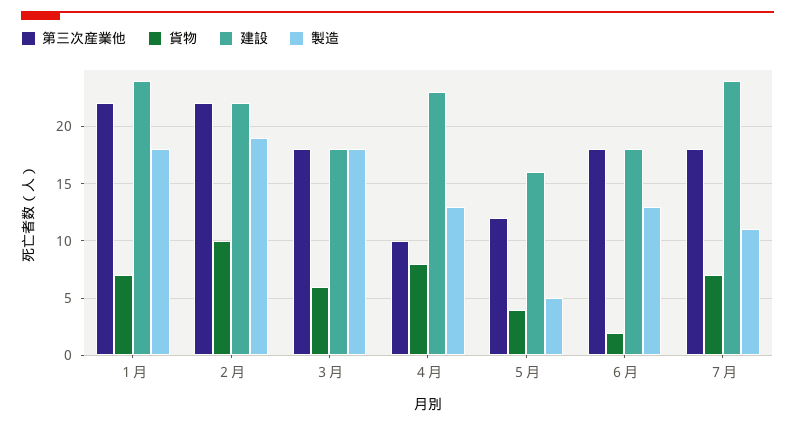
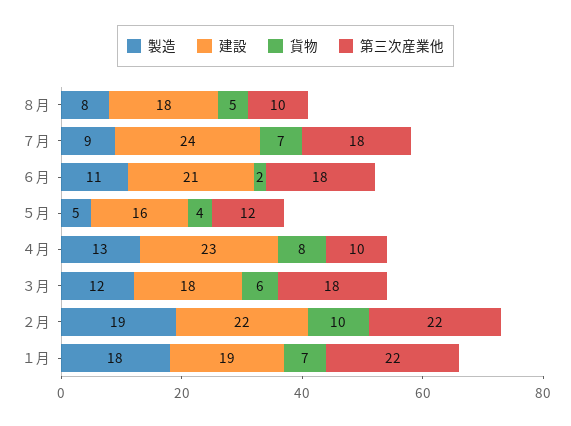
建設, １月: 24 -> 19
製造, ３月: 18 -> 12
建設, ６月: 18 -> 21
製造, ６月: 13 -> 11
製造, ７月: 11 -> 9
製造, ８月: none -> 8
建設, ８月: none -> 18
貨物, ８月: none -> 5
第三次産業他, ８月: none -> 10

